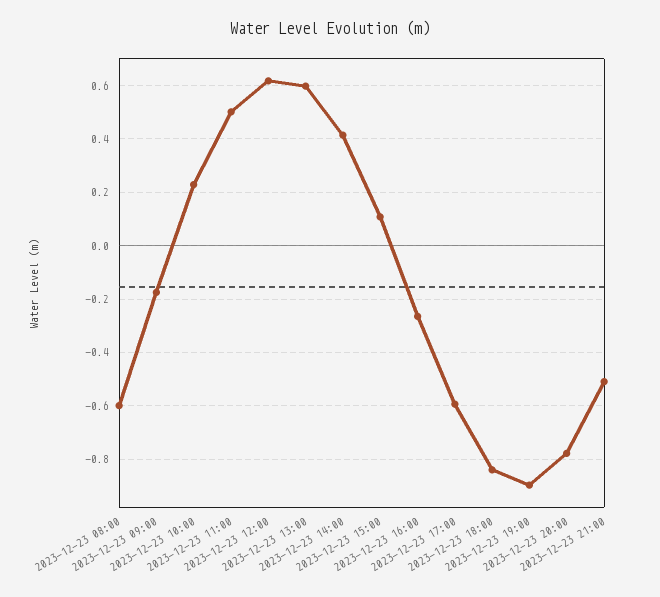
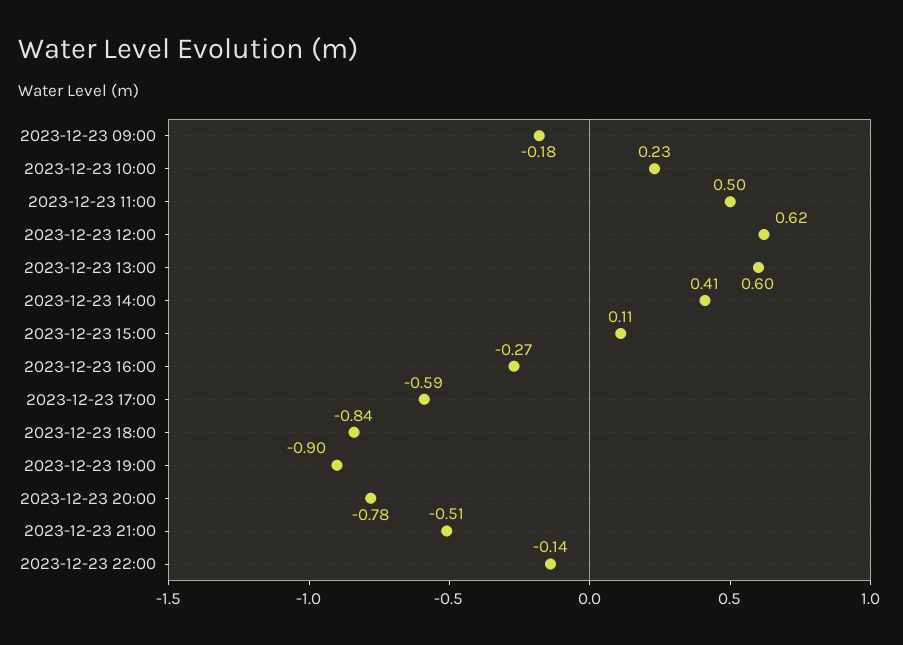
2023-12-23 08:00: -0.6 -> none
2023-12-23 22:00: none -> -0.14

